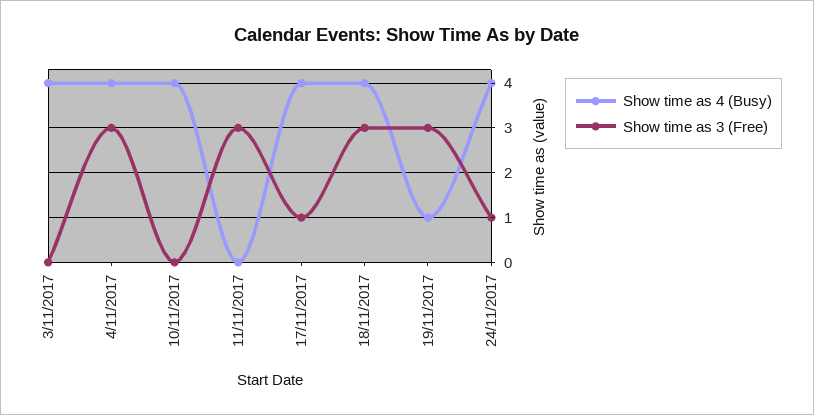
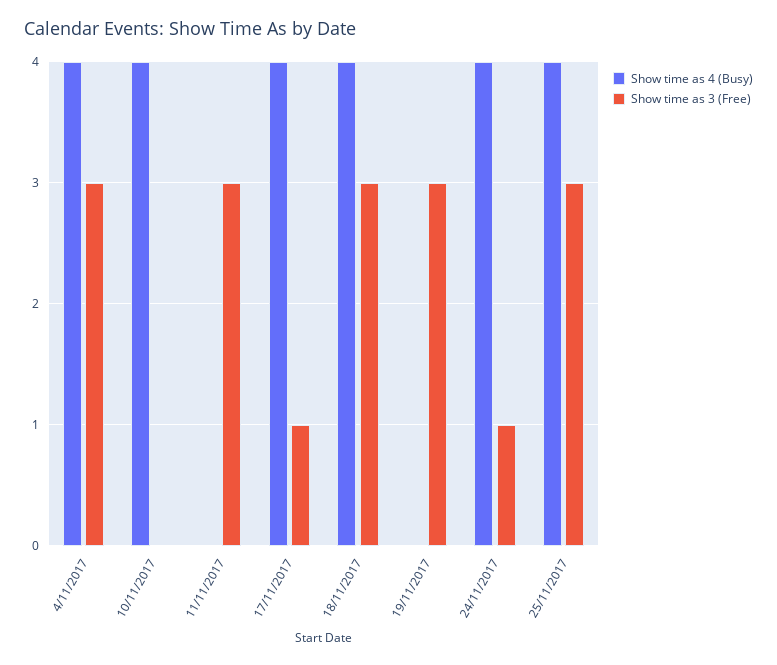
Show time as 4 (Busy), 3/11/2017: 4 -> none
Show time as 3 (Free), 3/11/2017: 0 -> none
Show time as 4 (Busy), 19/11/2017: 1 -> 0
Show time as 4 (Busy), 25/11/2017: none -> 4
Show time as 3 (Free), 25/11/2017: none -> 3

